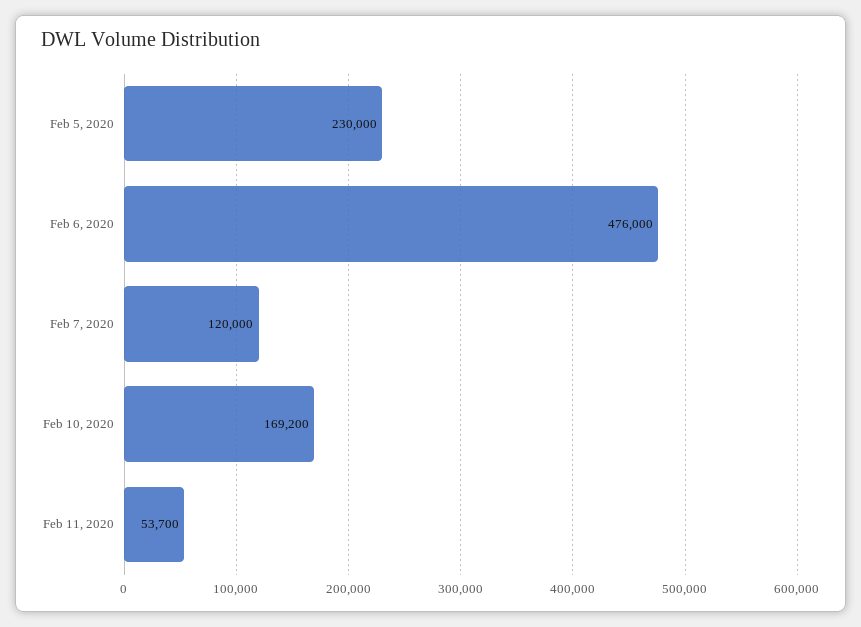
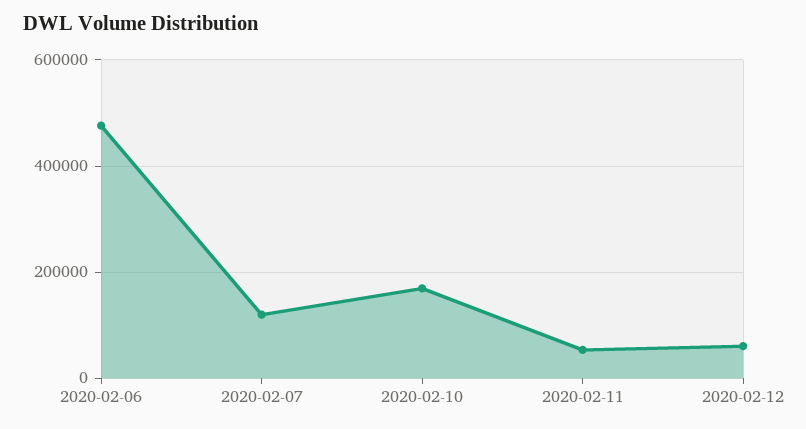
Feb 5, 2020: 230000 -> none
2020-02-12: none -> 60000

